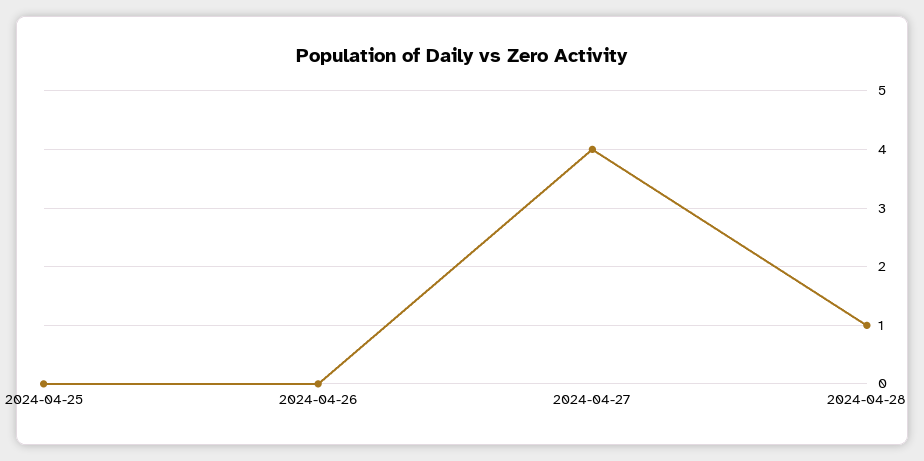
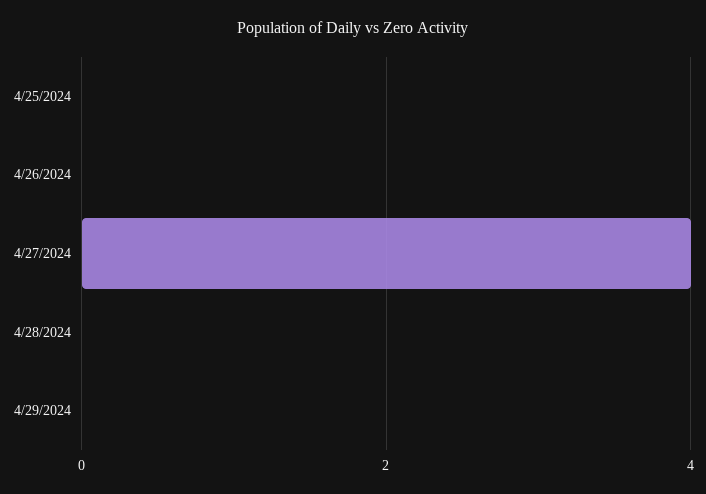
2024-04-28: 1 -> 0
4/29/2024: none -> 0

